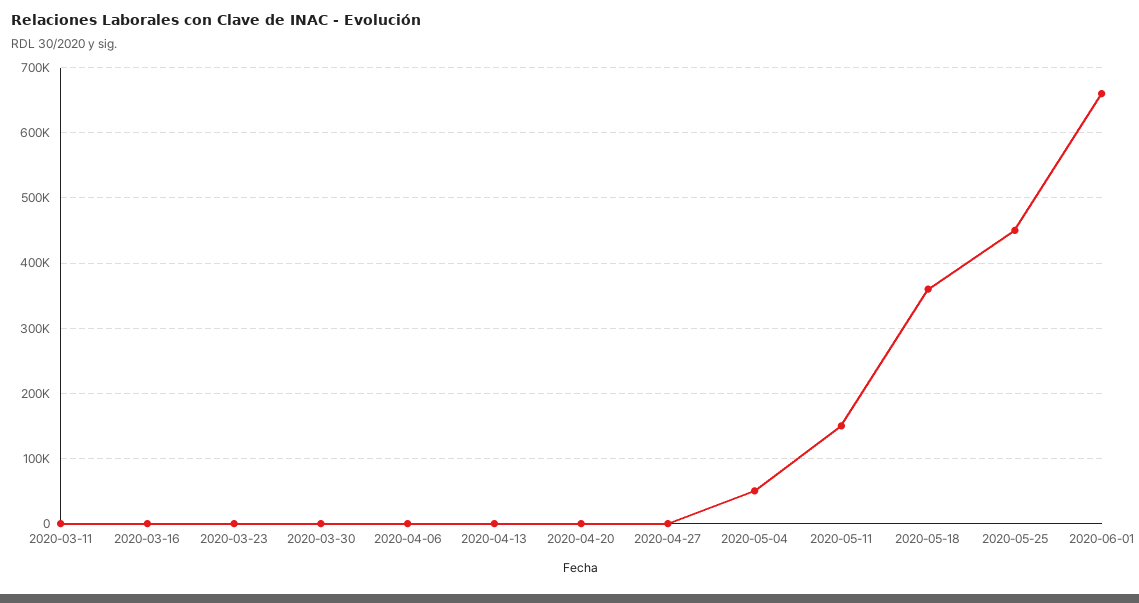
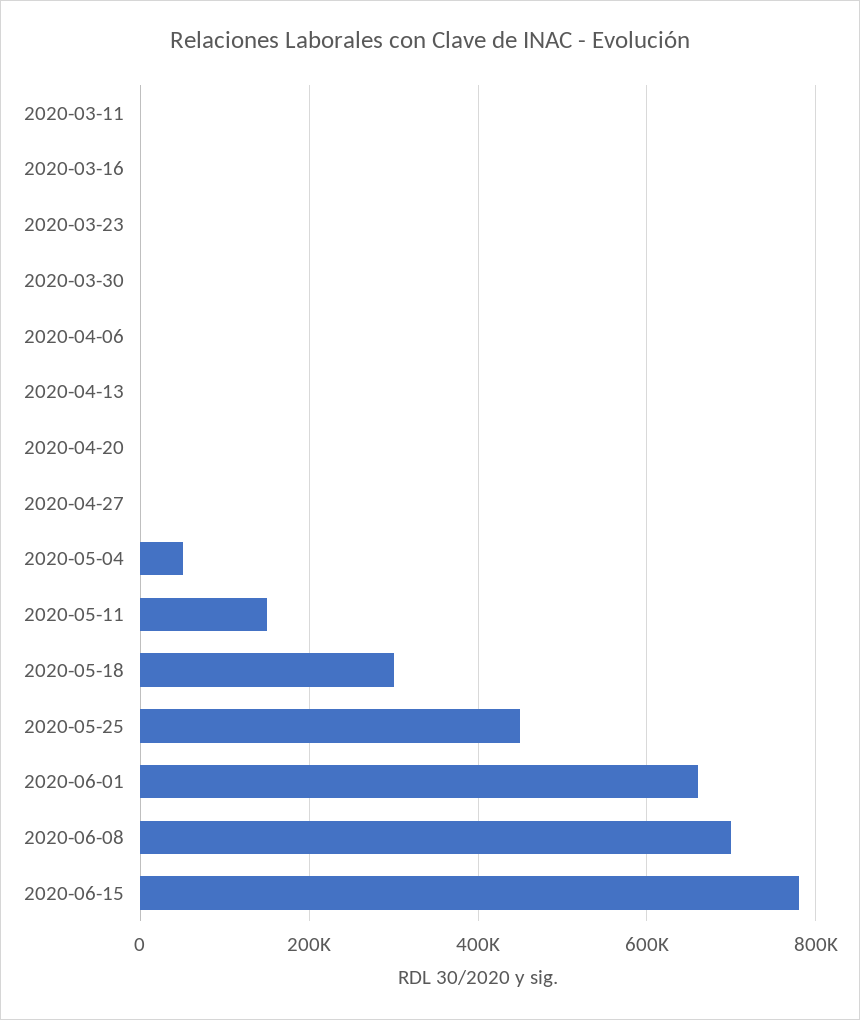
2020-05-18: 360000 -> 300000
2020-06-08: none -> 700000
2020-06-15: none -> 780000

